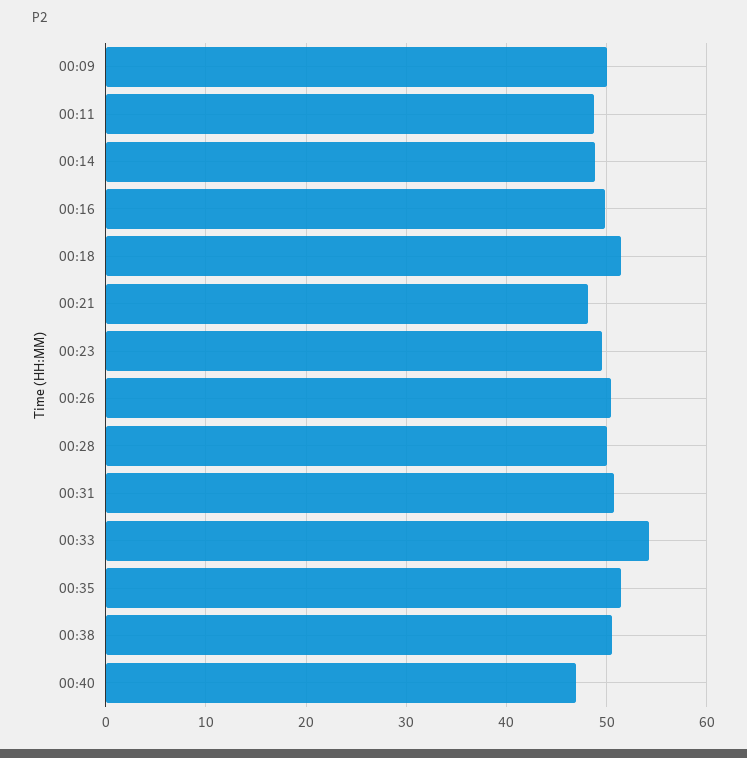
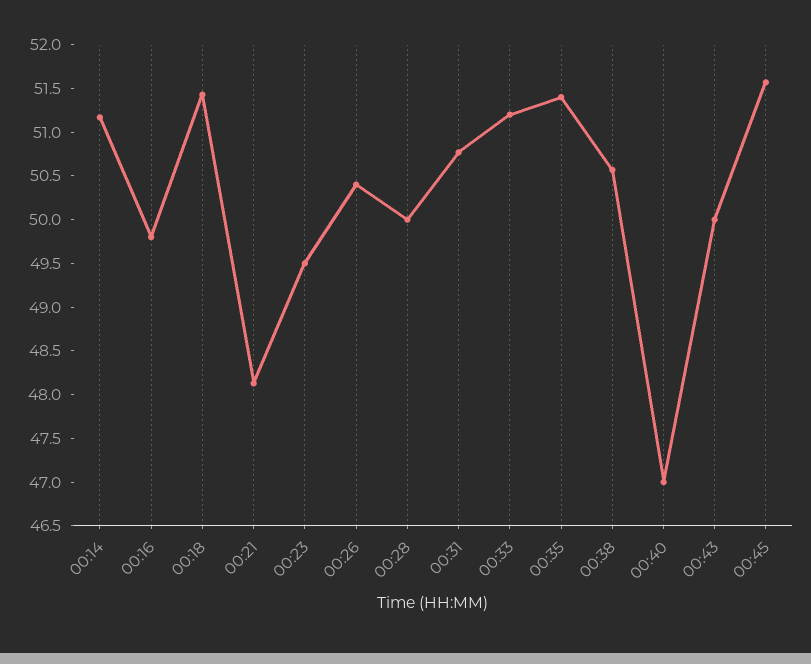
00:09: 50 -> none
00:11: 49 -> none
00:14: 49 -> 51.2
00:33: 54 -> 51.2
00:43: none -> 50
00:45: none -> 51.6

